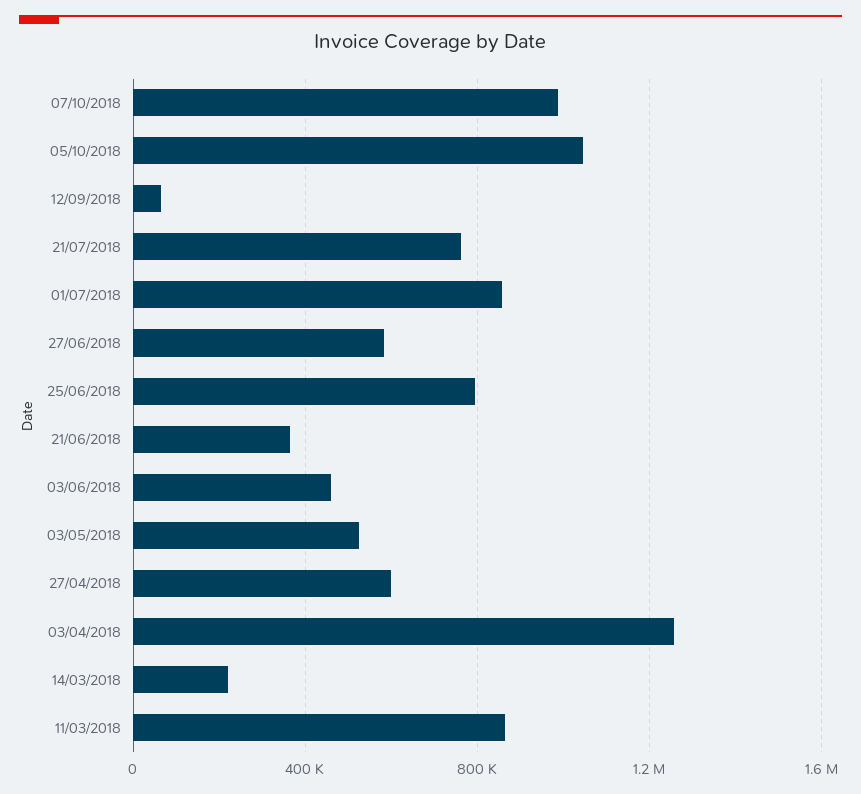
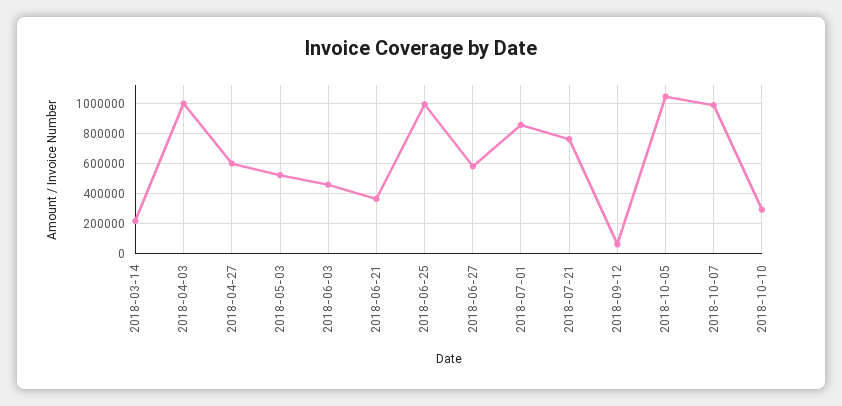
25/06/2018: 800000 -> 1000000
03/04/2018: 1250000 -> 1000000
11/03/2018: 850000 -> none
2018-10-10: none -> 300000

